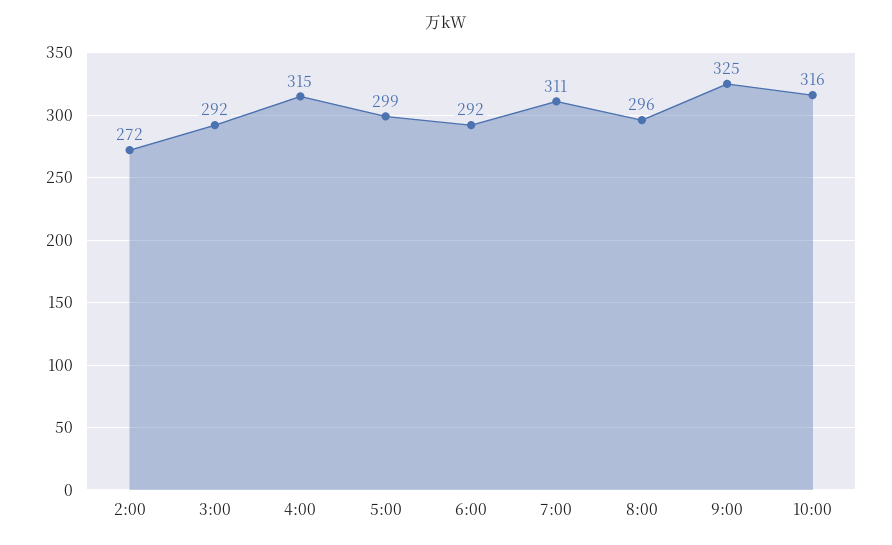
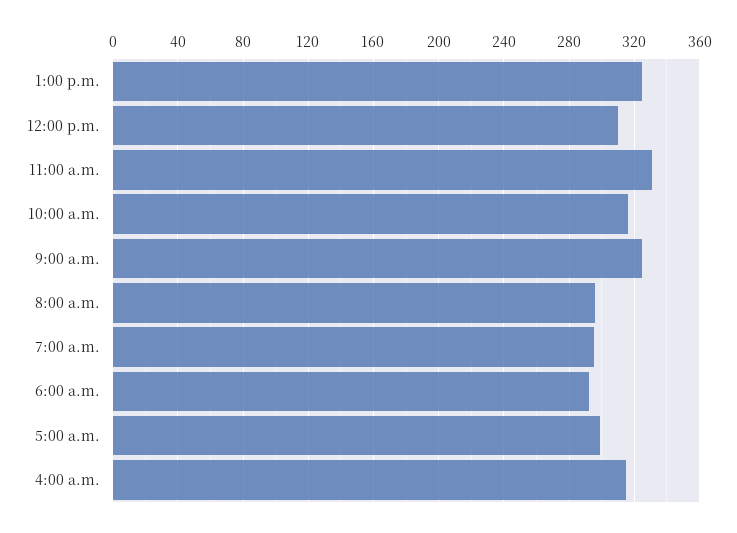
2:00: 272 -> none
3:00: 292 -> none
7:00: 311 -> 295
1:00 p.m.: none -> 325
12:00 p.m.: none -> 310
11:00 a.m.: none -> 330

